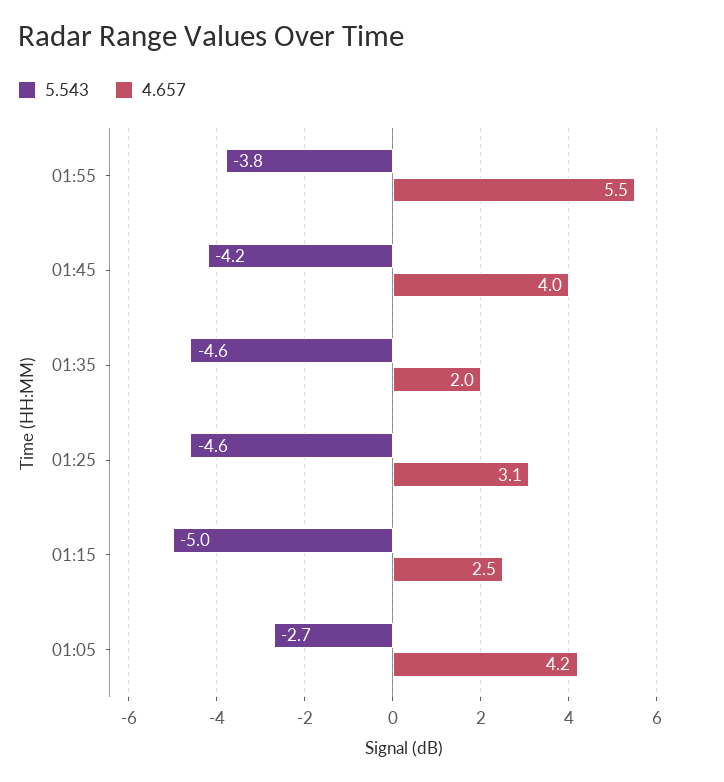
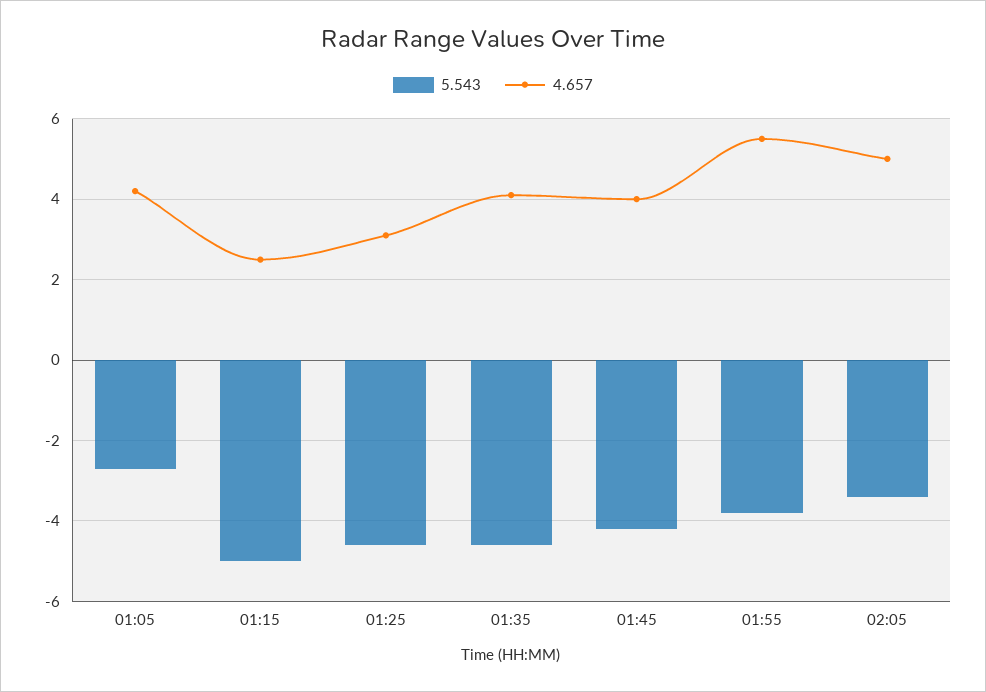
4.657, 01:35: 2 -> 4
5.543, 02:05: none -> -3.5
4.657, 02:05: none -> 5

